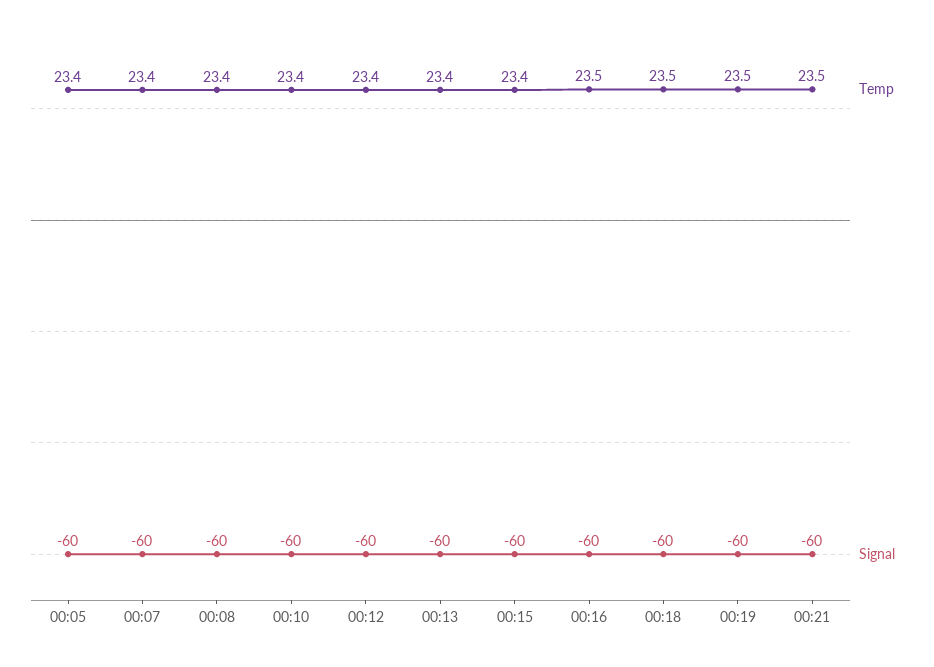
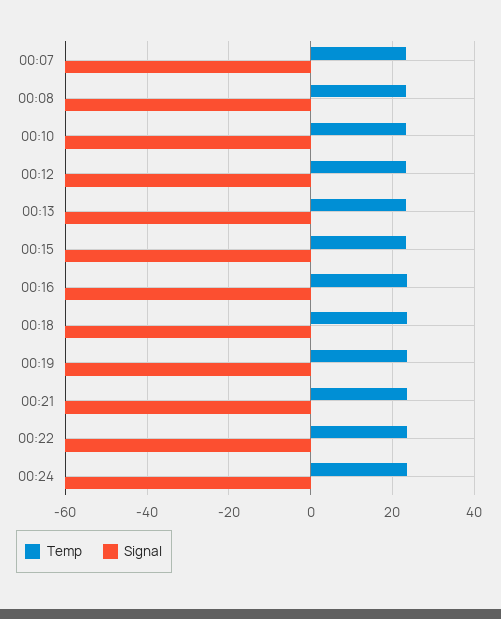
Temp, 00:05: 23.4 -> none
Signal, 00:05: -60 -> none
Temp, 00:22: none -> 24
Signal, 00:22: none -> -60
Temp, 00:24: none -> 24
Signal, 00:24: none -> -60

